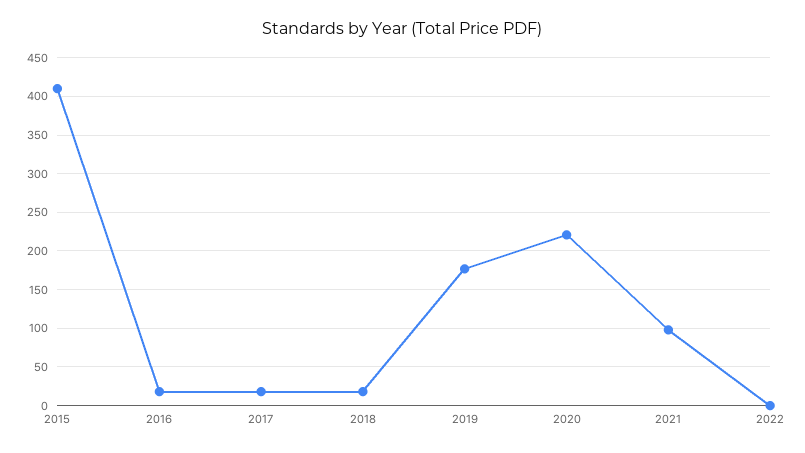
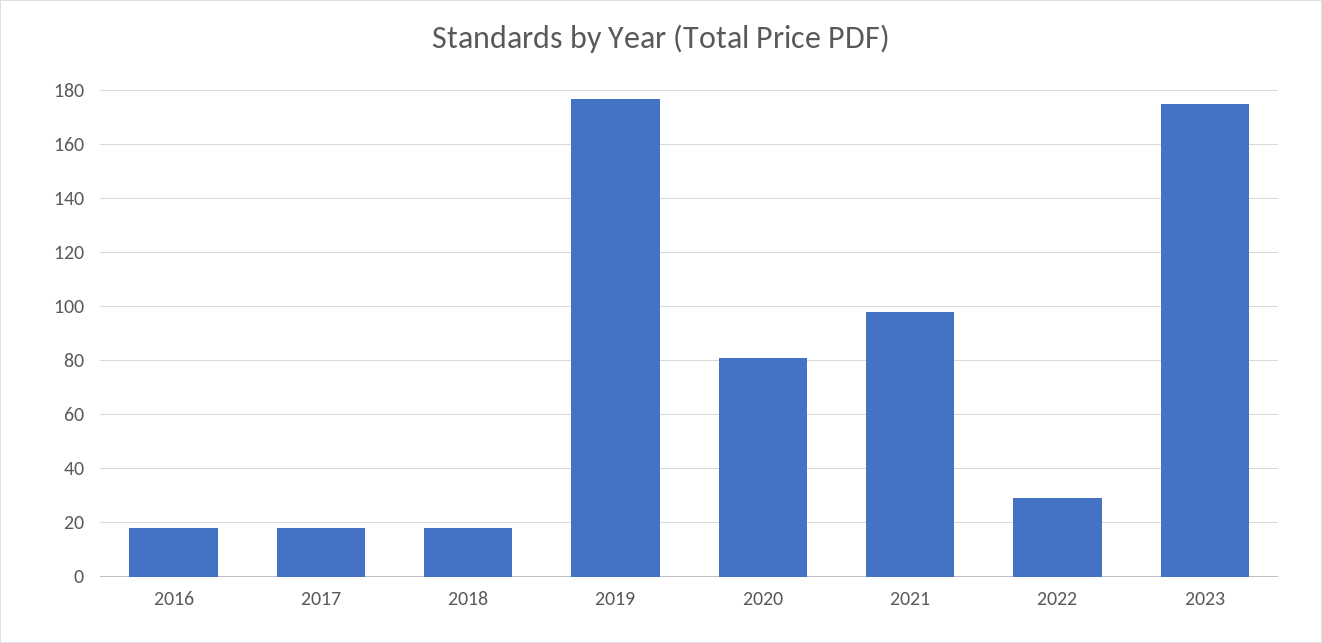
2015: 410 -> none
2020: 220 -> 80
2022: 0 -> 30
2023: none -> 175

